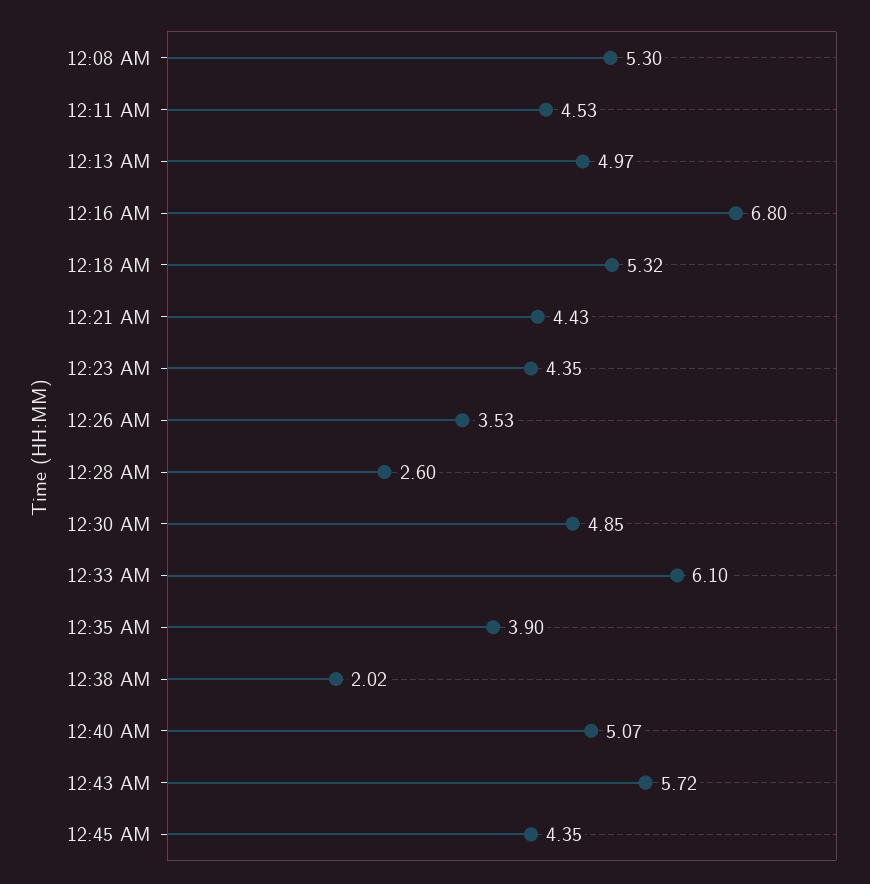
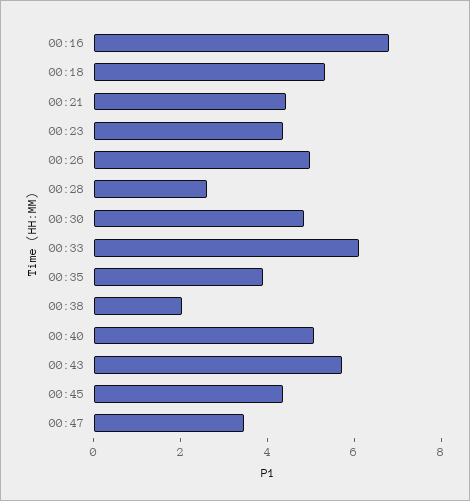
12:08 AM: 5.3 -> none
12:11 AM: 4.53 -> none
12:13 AM: 4.97 -> none
12:26 AM: 3.53 -> 5
00:47: none -> 3.5

